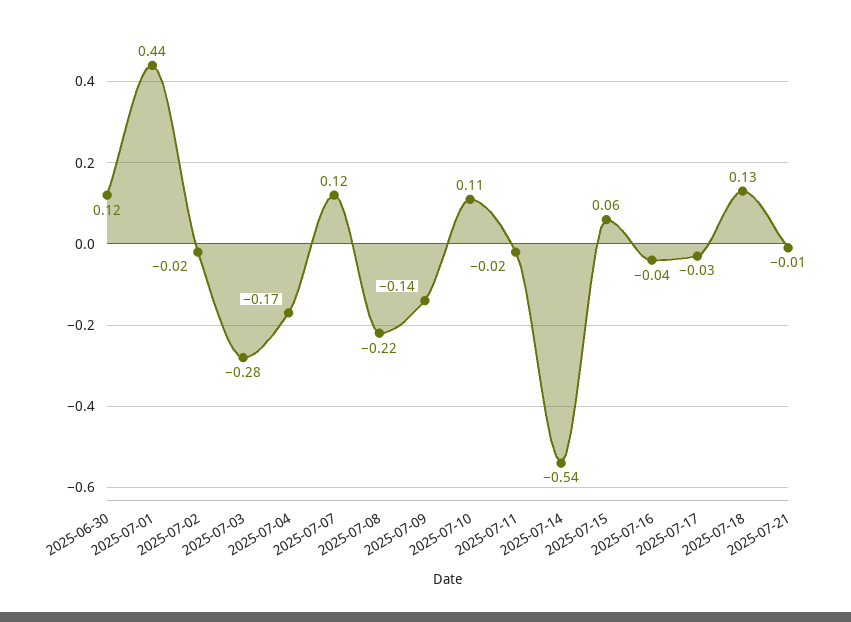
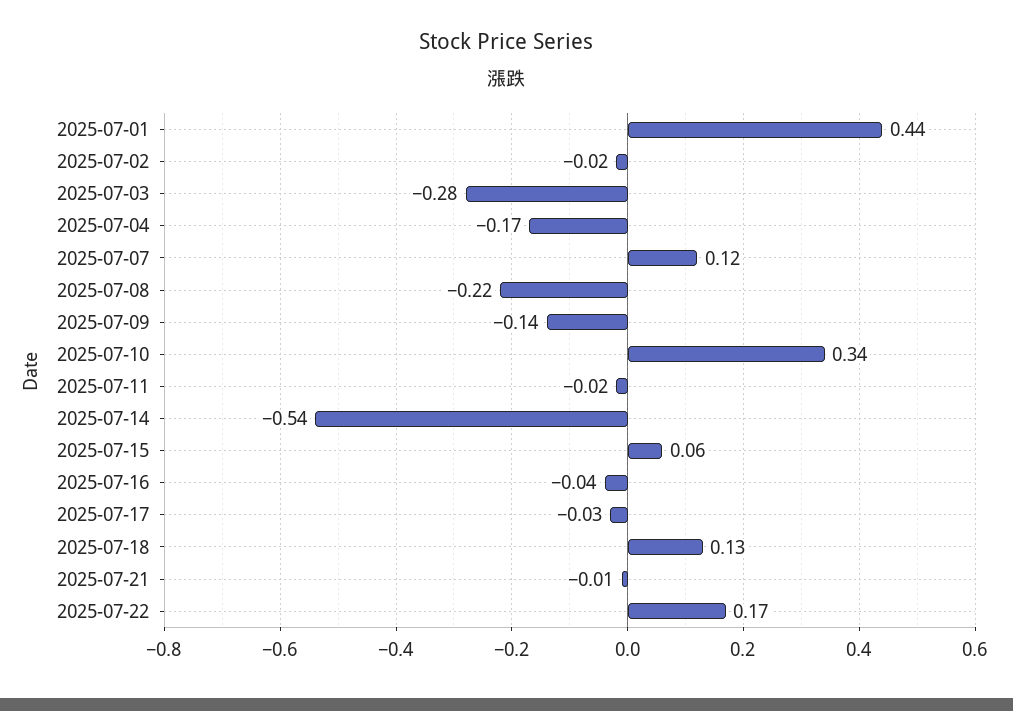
2025-06-30: 0.12 -> none
2025-07-10: 0.11 -> 0.34
2025-07-22: none -> 0.17

